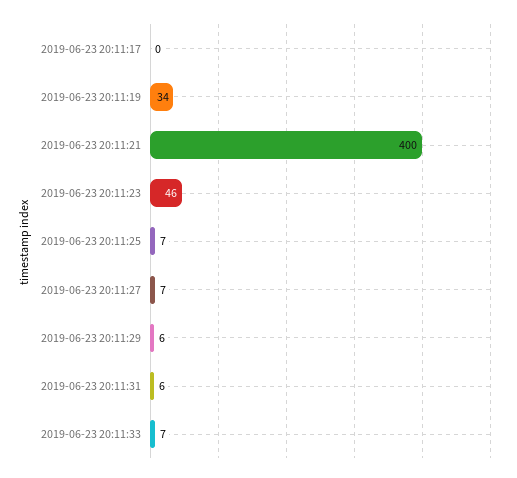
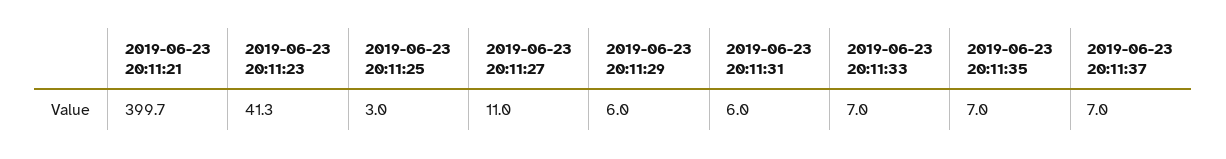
2019-06-23 20:11:17: 0 -> none
2019-06-23 20:11:19: 34 -> none
2019-06-23 20:11:23: 46 -> 41.3
2019-06-23 20:11:25: 7 -> 3
2019-06-23 20:11:27: 7 -> 11
2019-06-23 20:11:35: none -> 7
2019-06-23 20:11:37: none -> 7

